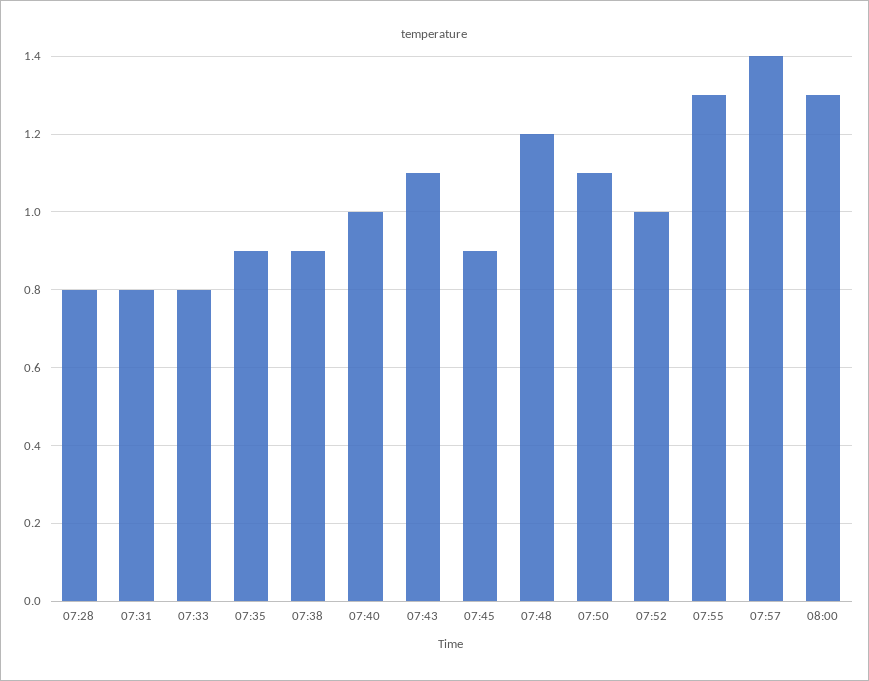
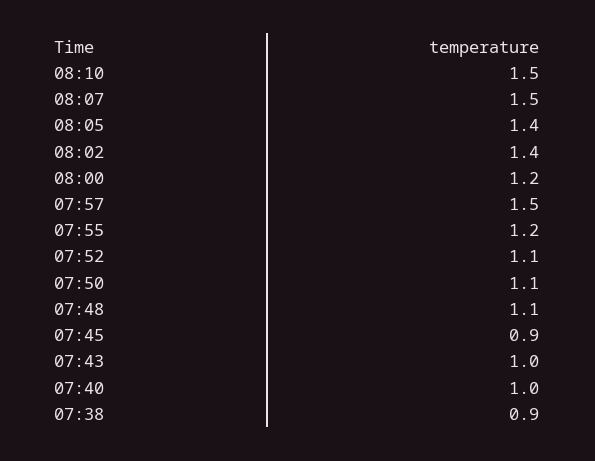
07:28: 0.8 -> none
07:31: 0.8 -> none
07:33: 0.8 -> none
07:35: 0.9 -> none
07:43: 1.1 -> 1
07:48: 1.2 -> 1.1
07:52: 1 -> 1.1
07:55: 1.3 -> 1.2
07:57: 1.4 -> 1.5
08:00: 1.3 -> 1.2
08:10: none -> 1.5
08:07: none -> 1.5
08:05: none -> 1.4
08:02: none -> 1.4

